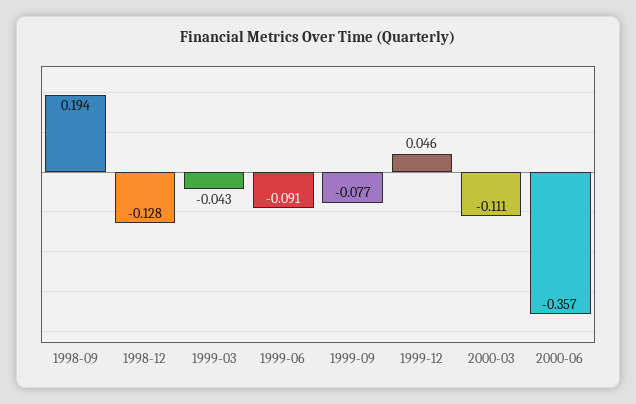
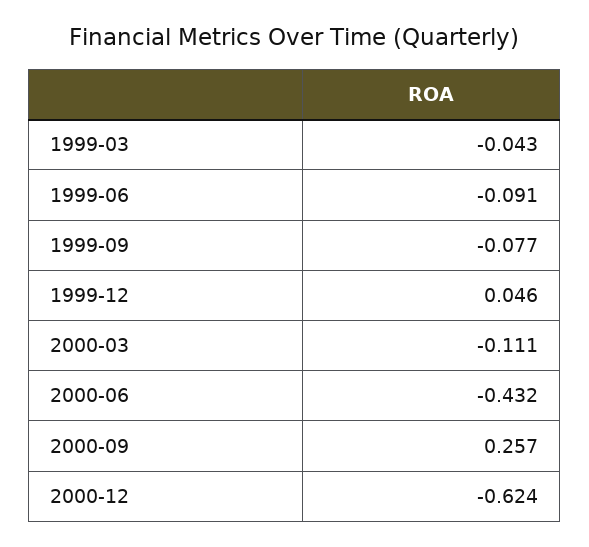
1998-09: 0.194 -> none
1998-12: -0.128 -> none
2000-06: -0.357 -> -0.432
2000-09: none -> 0.257
2000-12: none -> -0.624

